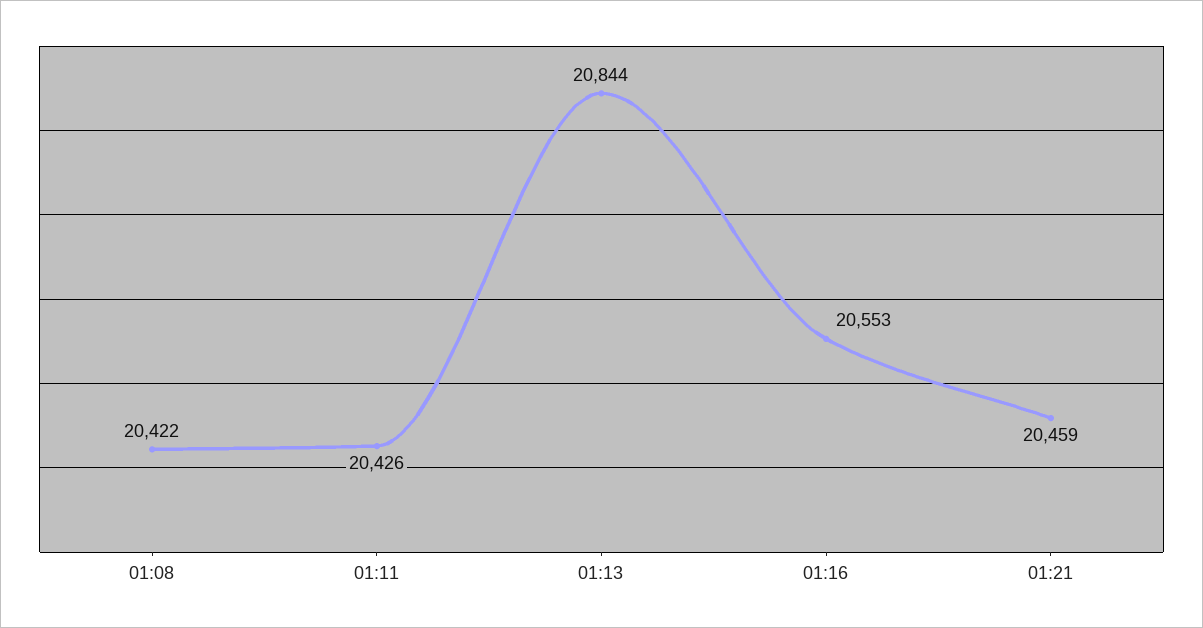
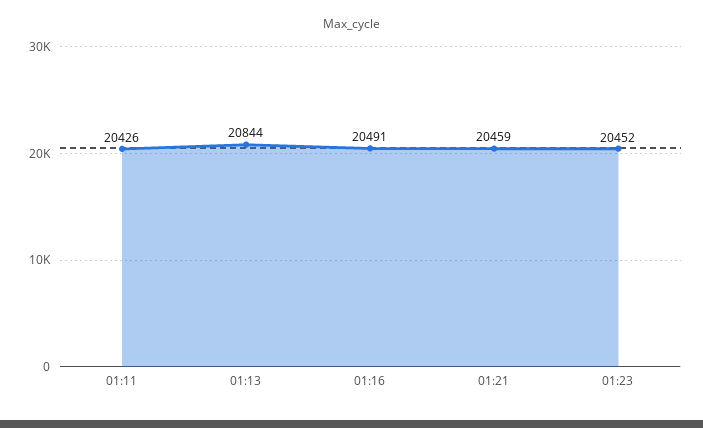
01:08: 20422 -> none
01:16: 20553 -> 20491
01:23: none -> 20452

